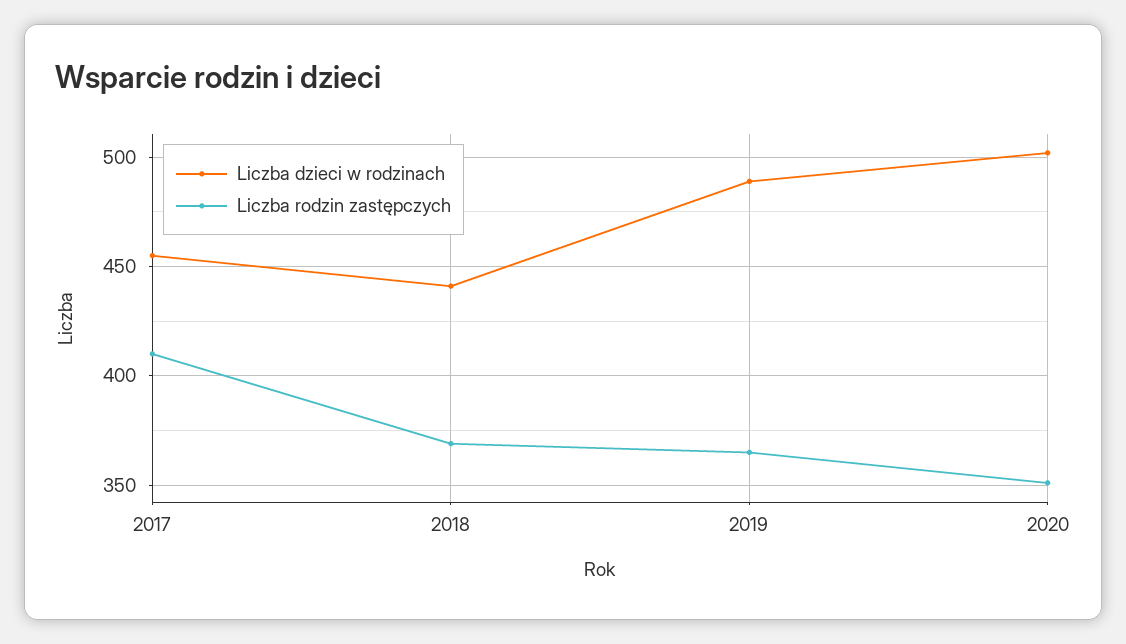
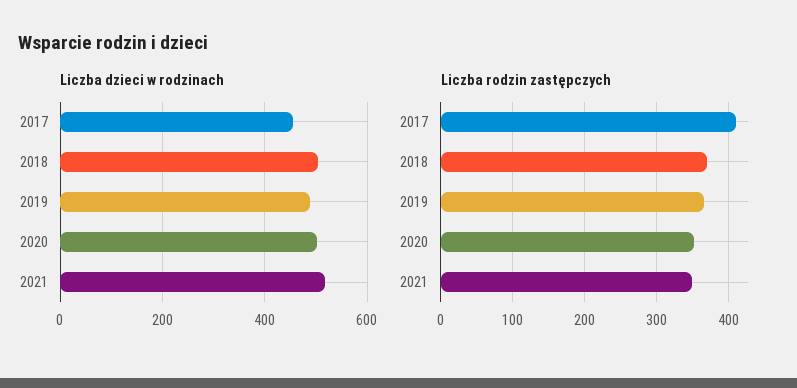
Liczba dzieci w rodzinach, 2018: 440 -> 500
Liczba dzieci w rodzinach, 2021: none -> 520
Liczba rodzin zastępczych, 2021: none -> 350

